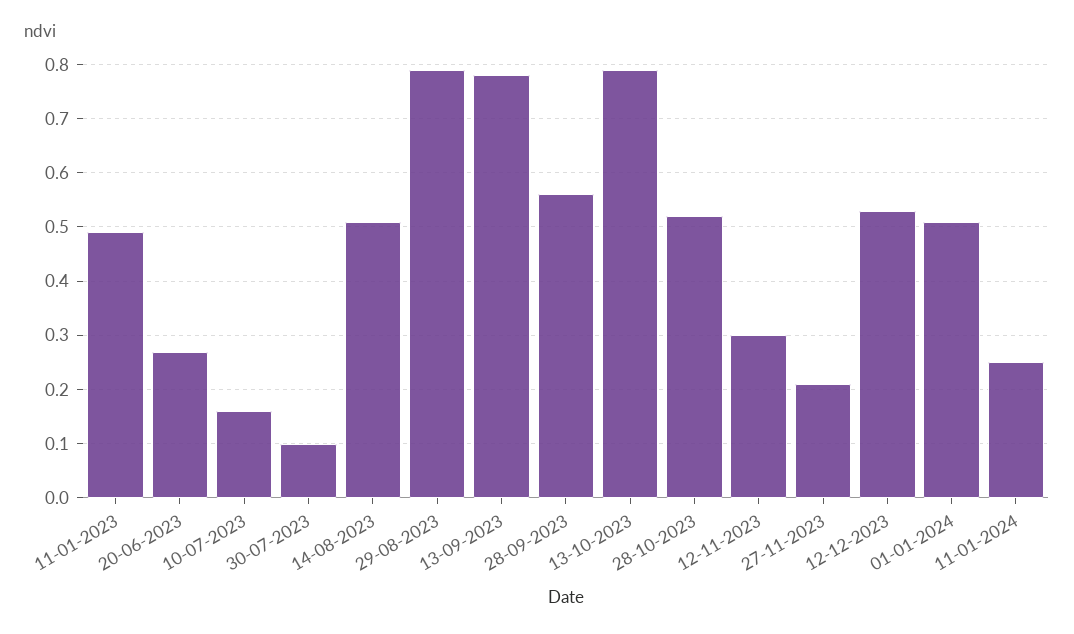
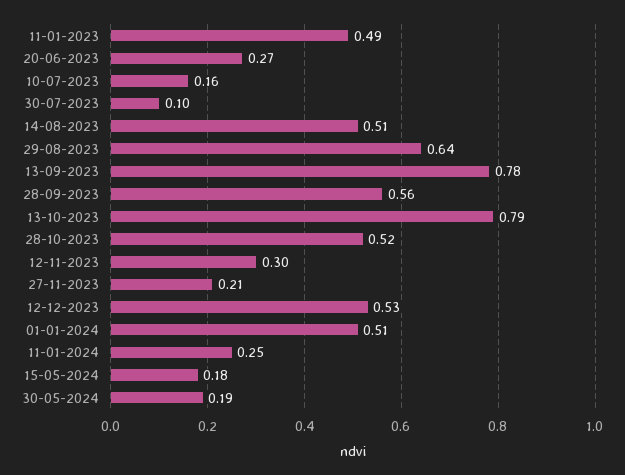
29-08-2023: 0.8 -> 0.64
15-05-2024: none -> 0.18
30-05-2024: none -> 0.19

